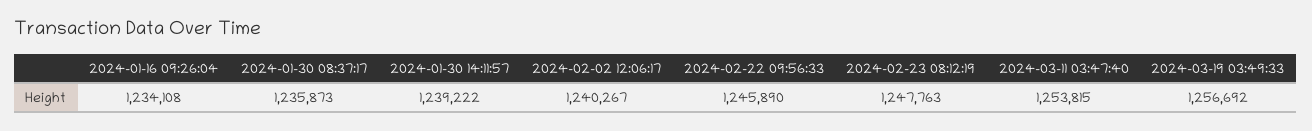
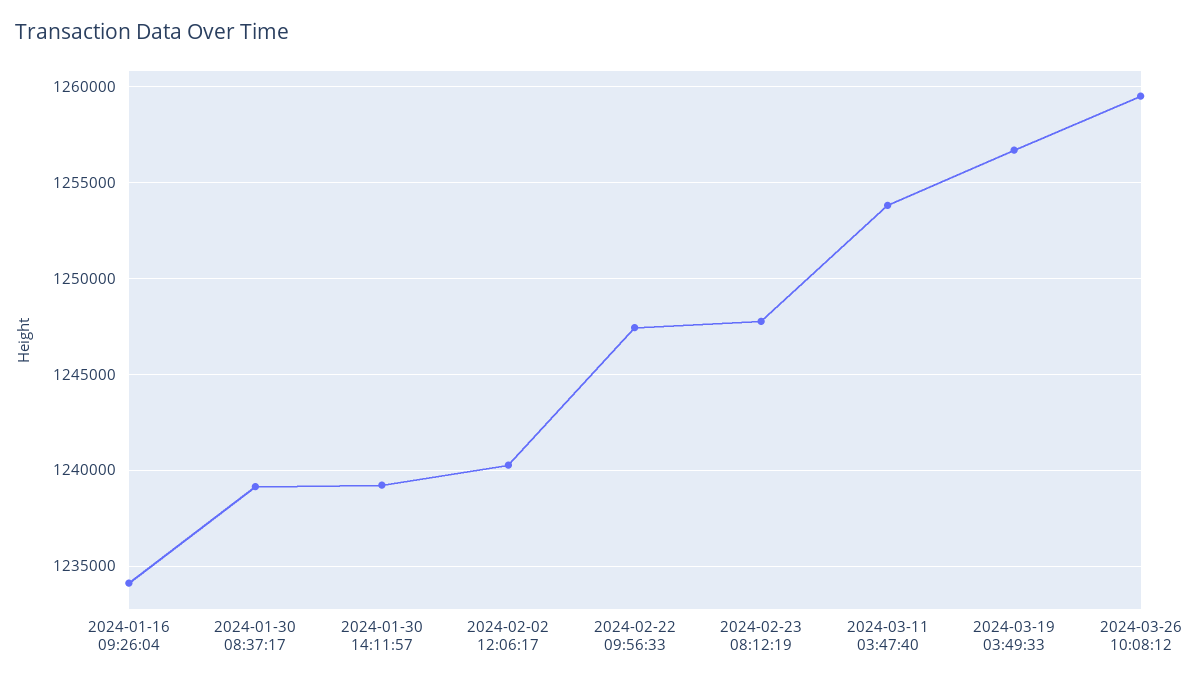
2024-01-30 08:37:17: 1235873 -> 1239000
2024-02-22 09:56:33: 1245890 -> 1247500
2024-03-26 10:08:12: none -> 1259500

